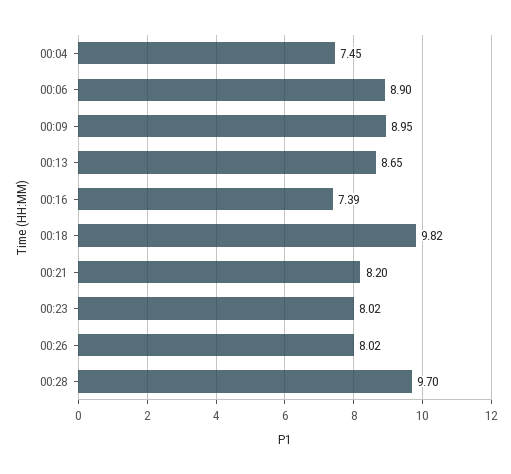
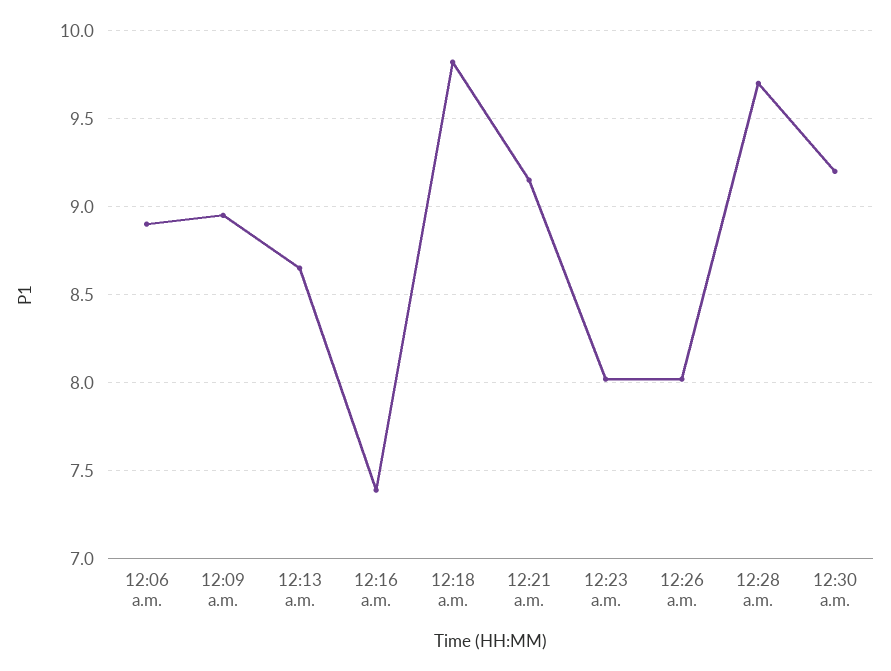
00:04: 7.45 -> none
00:21: 8.2 -> 9.15
12:30 a.m.: none -> 9.2

